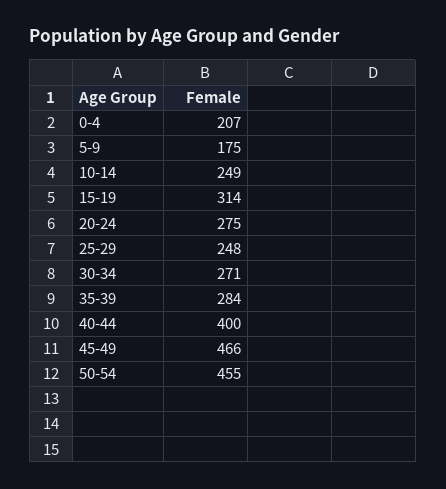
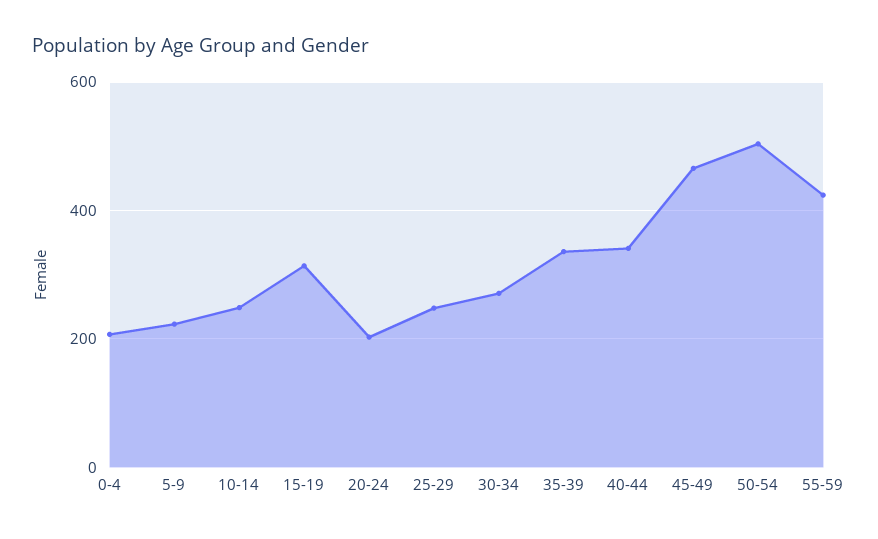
5-9: 175 -> 220
20-24: 275 -> 200
35-39: 284 -> 340
40-44: 400 -> 340
50-54: 455 -> 500
55-59: none -> 420

